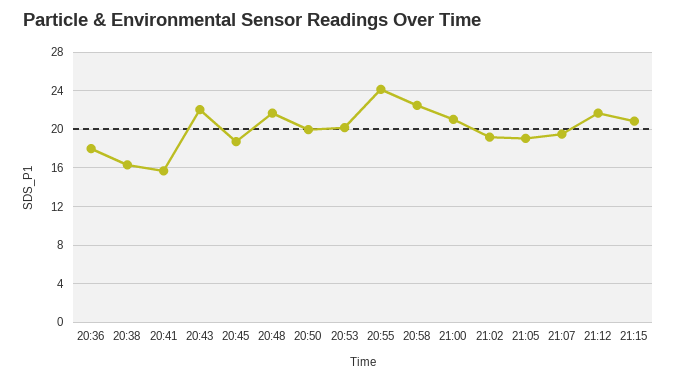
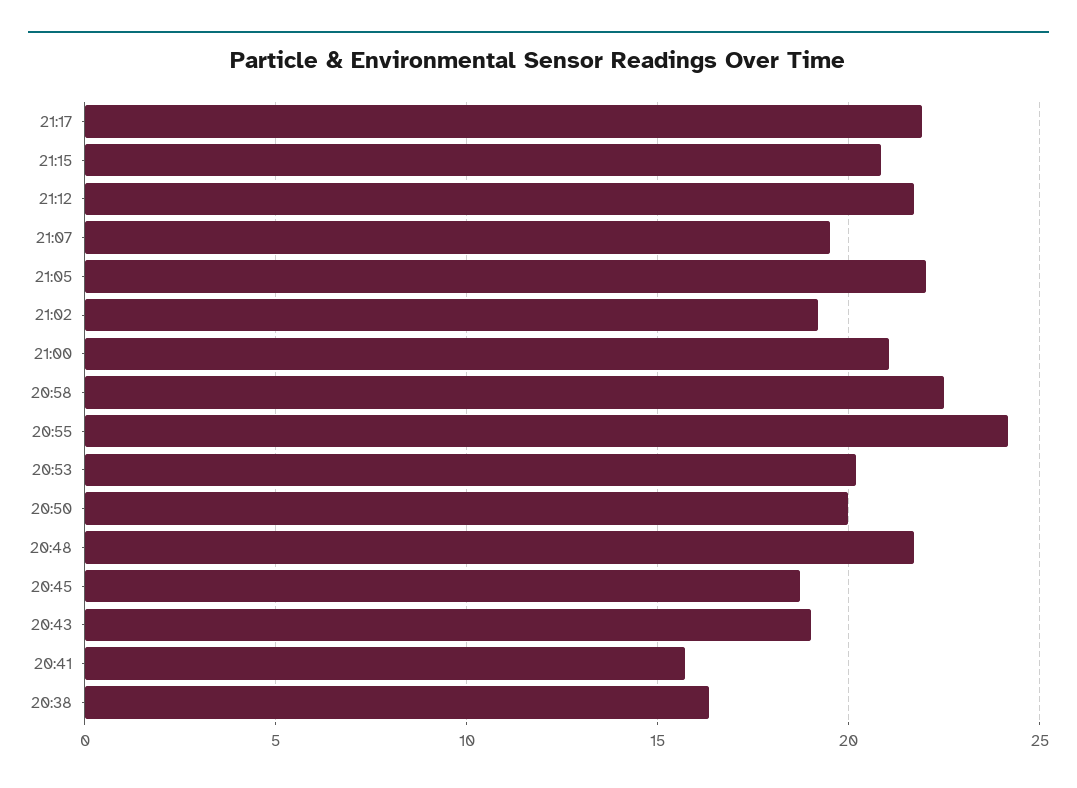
20:36: 18 -> none
20:43: 22 -> 19
21:05: 19 -> 22
21:17: none -> 22

